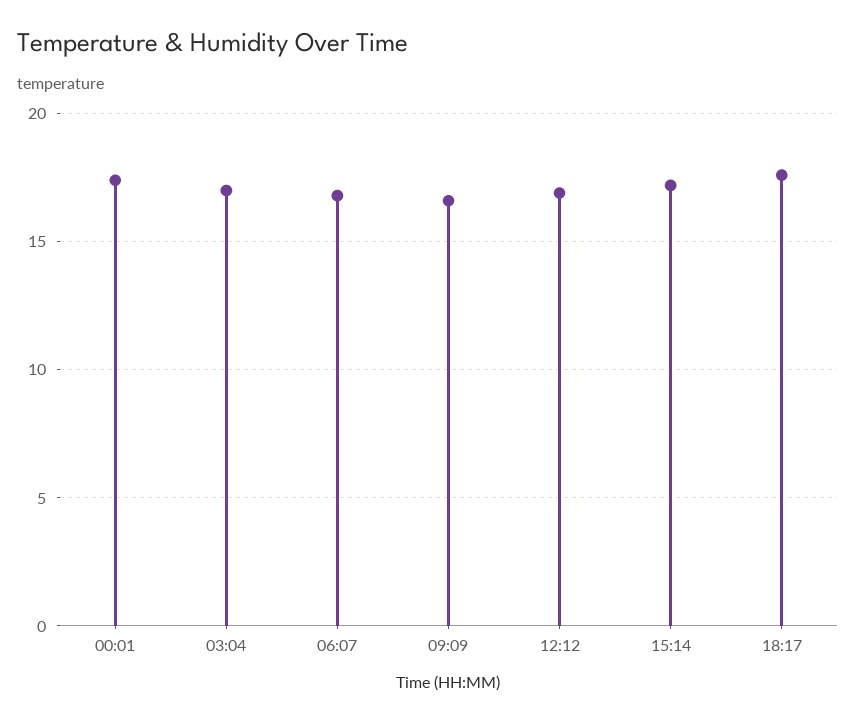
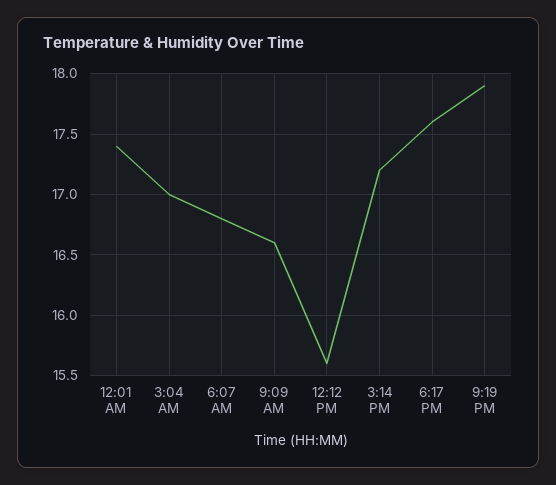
12:12: 17 -> 15.6
9:19 PM: none -> 17.9

